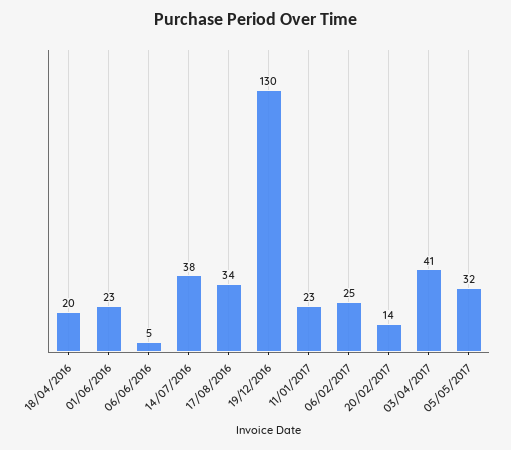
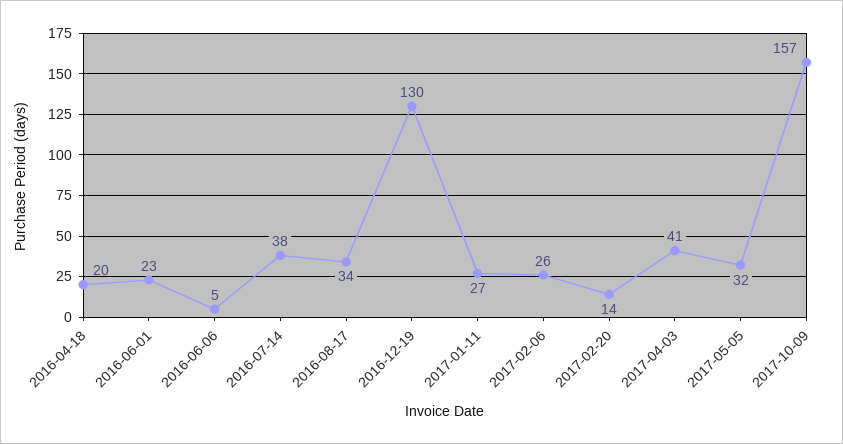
11/01/2017: 23 -> 27
06/02/2017: 25 -> 26
2017-10-09: none -> 157

